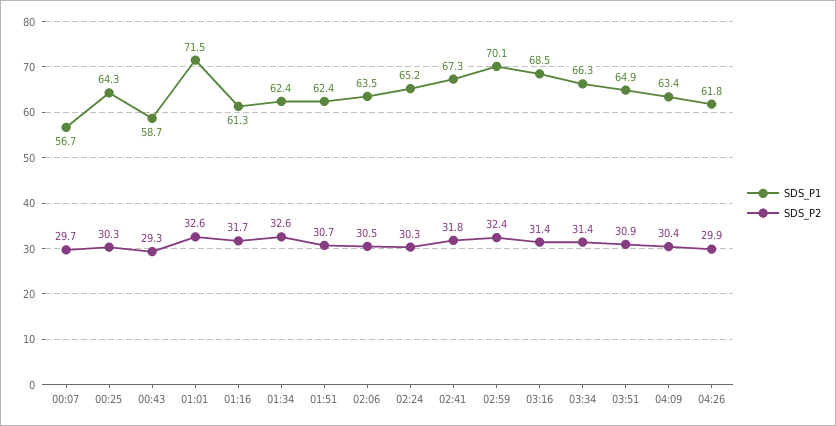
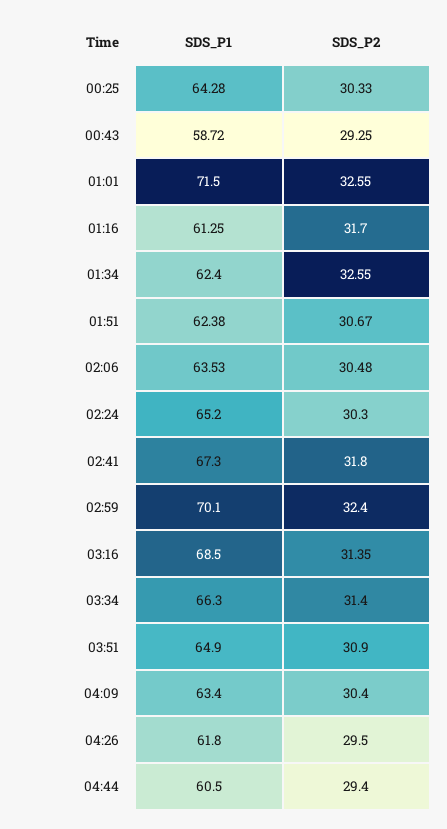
SDS_P1, 00:07: 56.7 -> none
SDS_P2, 00:07: 29.7 -> none
SDS_P2, 04:26: 29.9 -> 29.5
SDS_P1, 04:44: none -> 60.5
SDS_P2, 04:44: none -> 29.4

